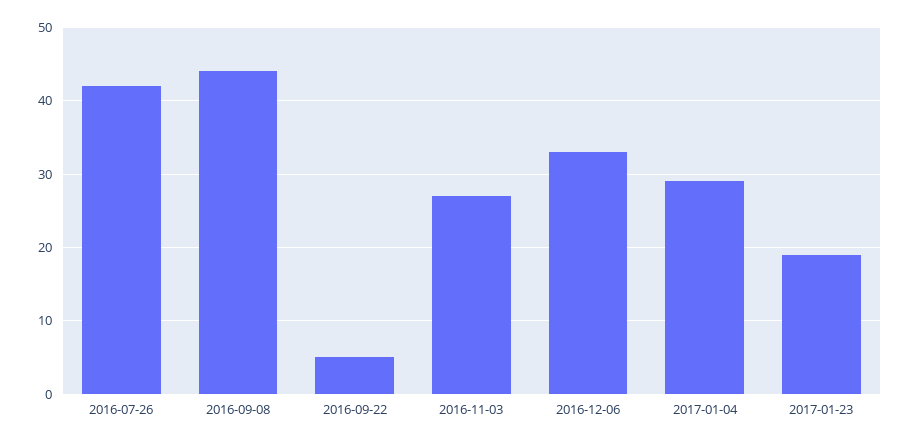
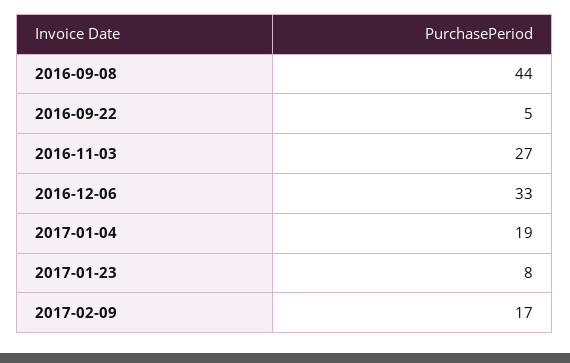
2016-07-26: 42 -> none
2017-01-04: 29 -> 19
2017-01-23: 19 -> 8
2017-02-09: none -> 17

